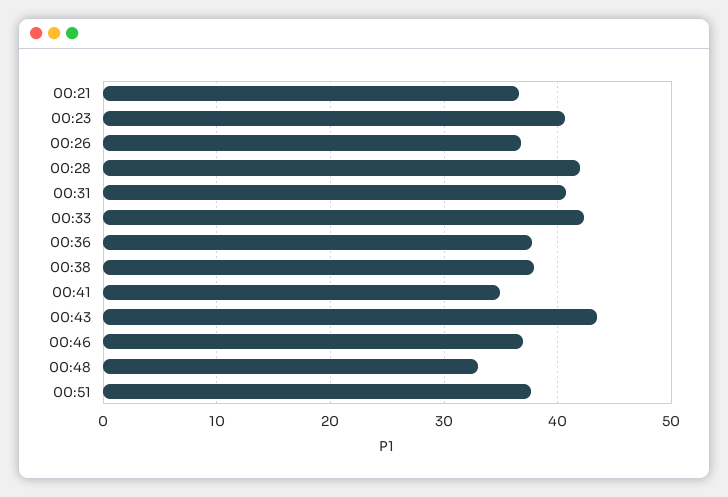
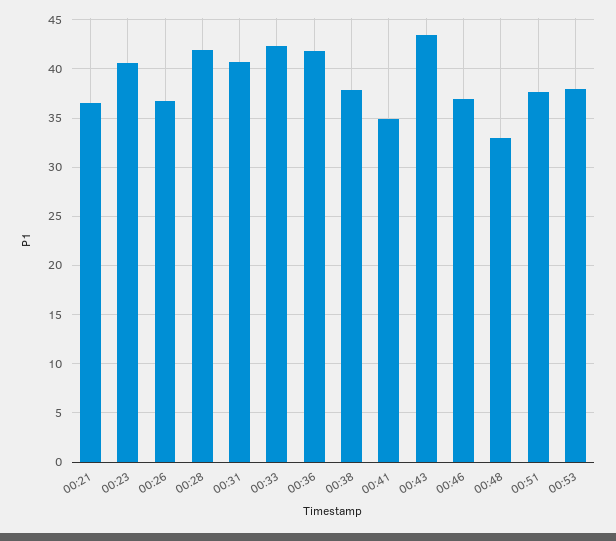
00:36: 38 -> 42
00:53: none -> 38

